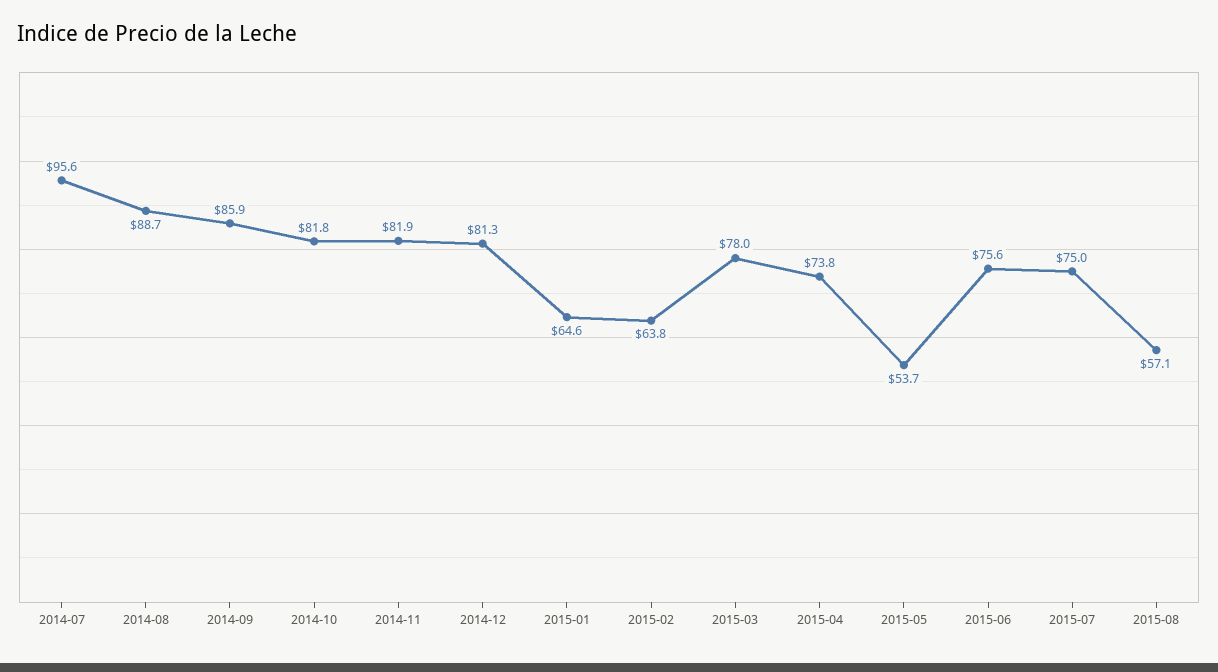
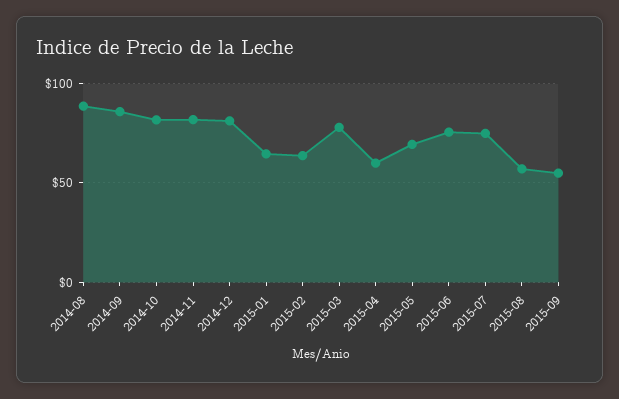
2014-07: 95.6 -> none
2015-04: 73.8 -> 60
2015-05: 53.7 -> 70
2015-09: none -> 55

